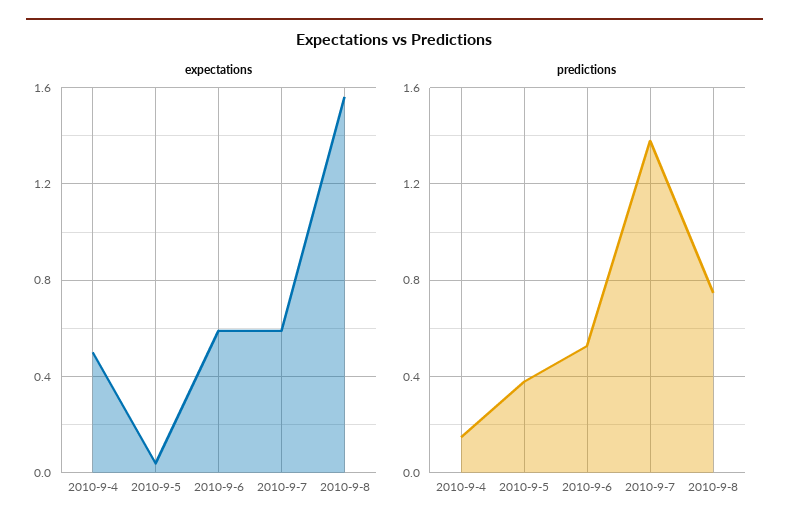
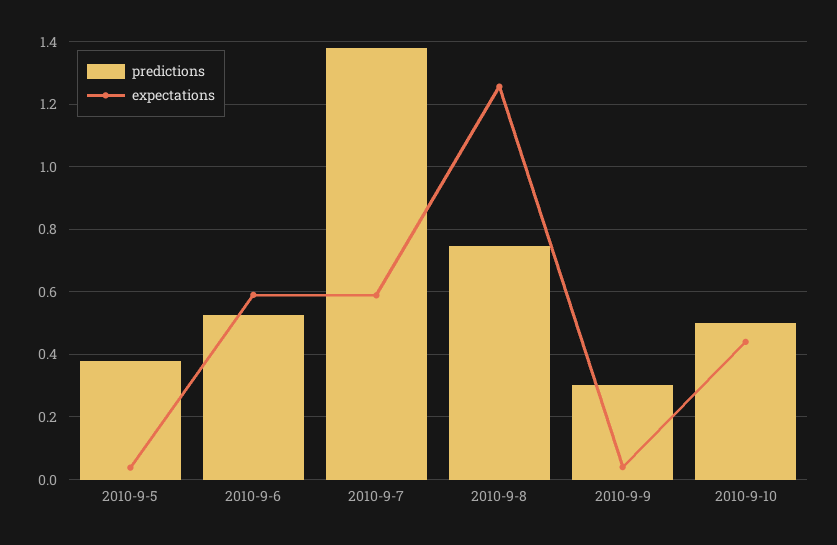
expectations, 2010-9-4: 0.5 -> none
expectations, 2010-9-8: 1.55 -> 1.26
predictions, 2010-9-4: 0.15 -> none
predictions, 2010-9-9: none -> 0.3
expectations, 2010-9-9: none -> 0.04
predictions, 2010-9-10: none -> 0.5
expectations, 2010-9-10: none -> 0.44

